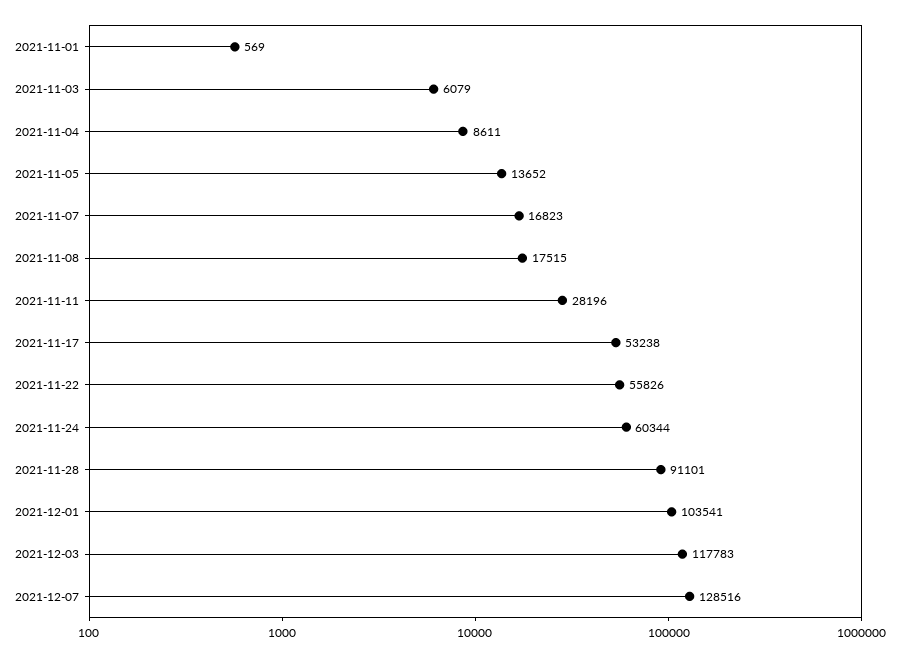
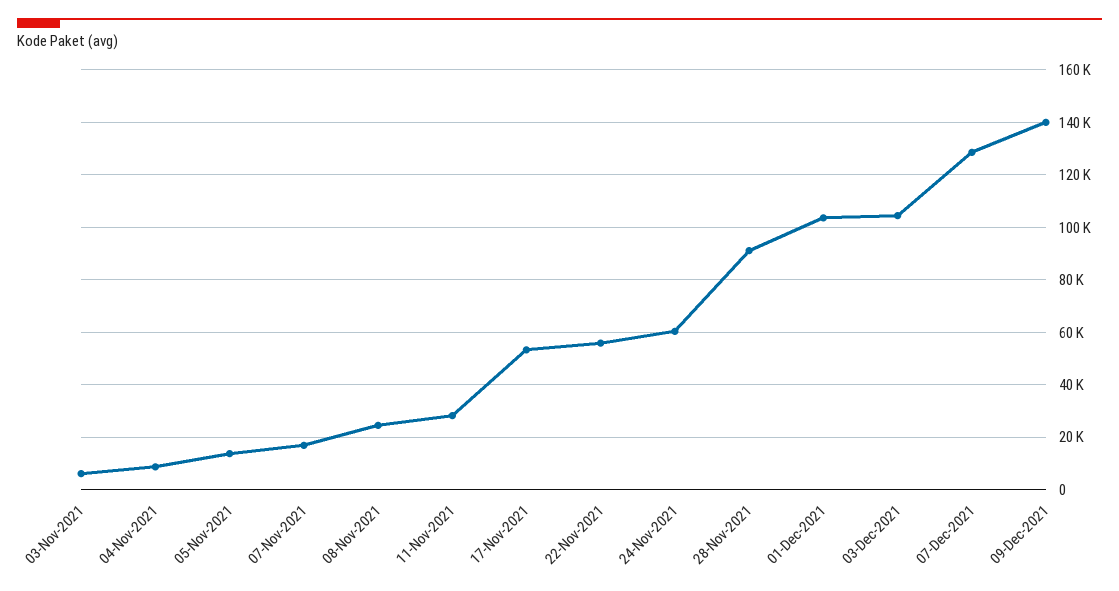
2021-11-01: 569 -> none
2021-11-08: 17515 -> 25000
2021-12-03: 117783 -> 105000
09-Dec-2021: none -> 140000

